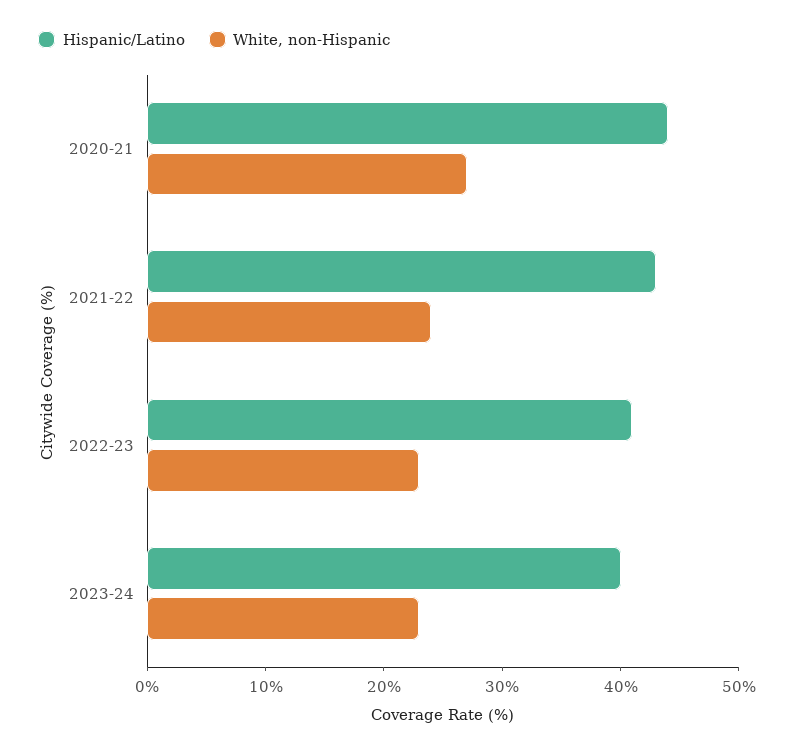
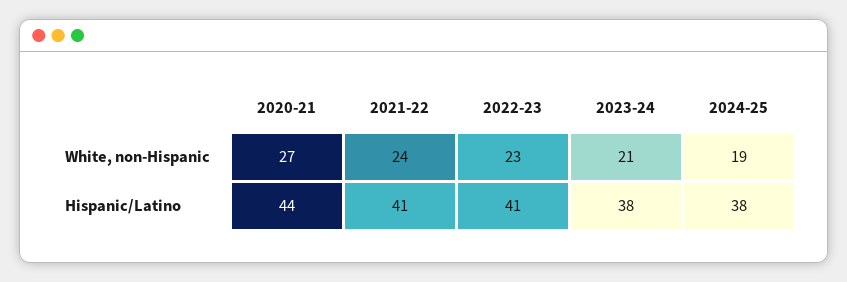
Hispanic/Latino, 2021-22: 43 -> 41
Hispanic/Latino, 2023-24: 40 -> 38
White, non-Hispanic, 2023-24: 23 -> 21
White, non-Hispanic, 2024-25: none -> 19
Hispanic/Latino, 2024-25: none -> 38

